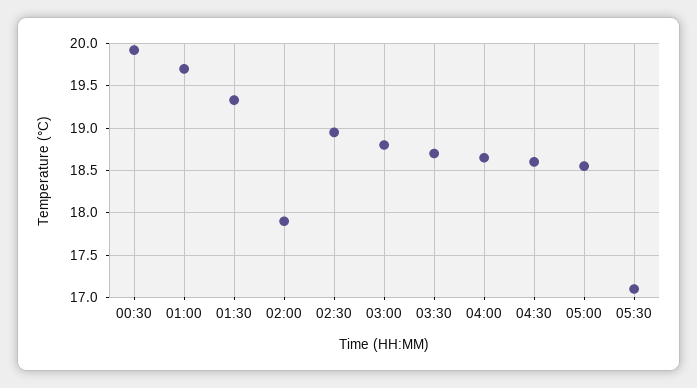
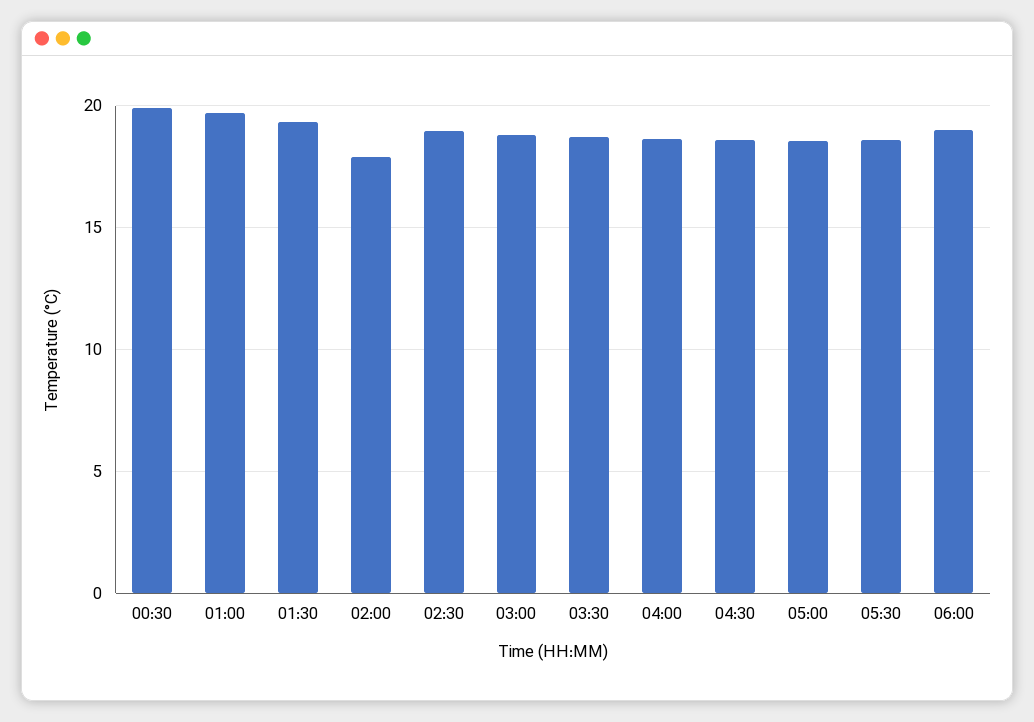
05:30: 17.1 -> 18.5
06:00: none -> 19

